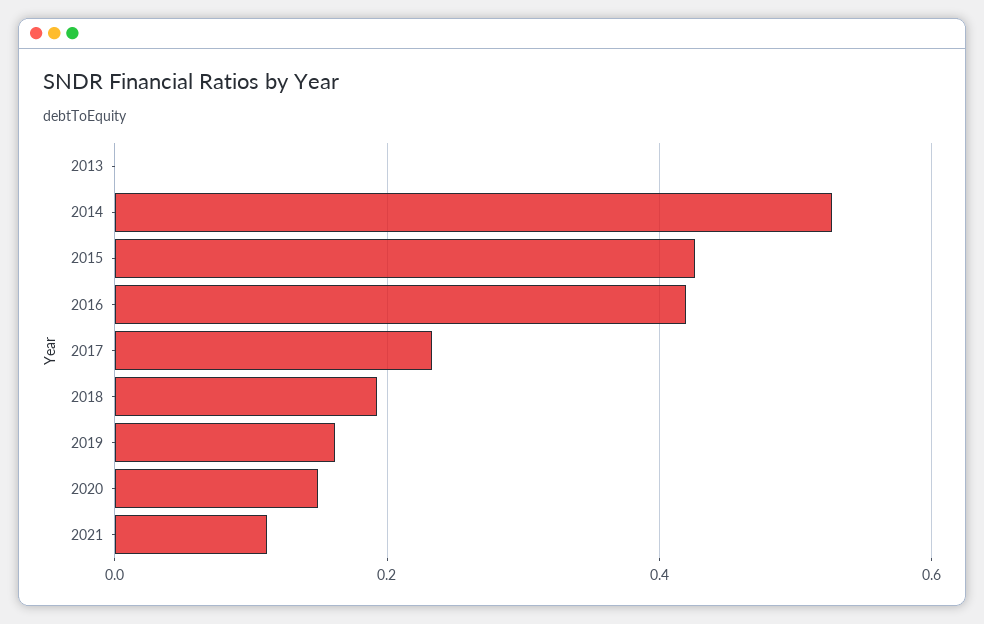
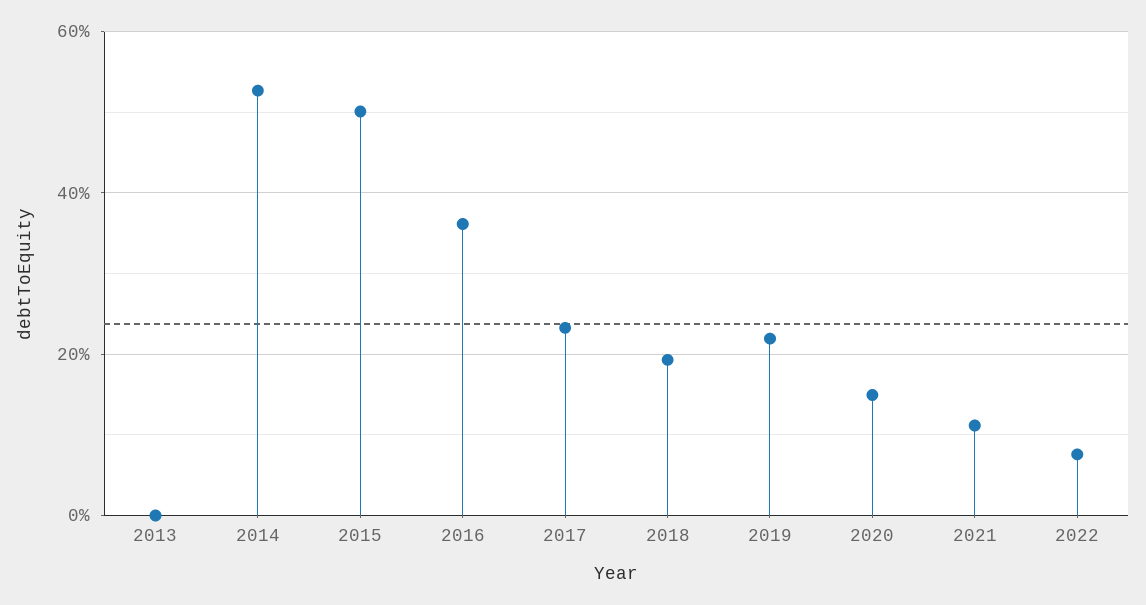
2015: 0.42 -> 0.5
2016: 0.42 -> 0.36
2019: 0.16 -> 0.22
2022: none -> 0.08

